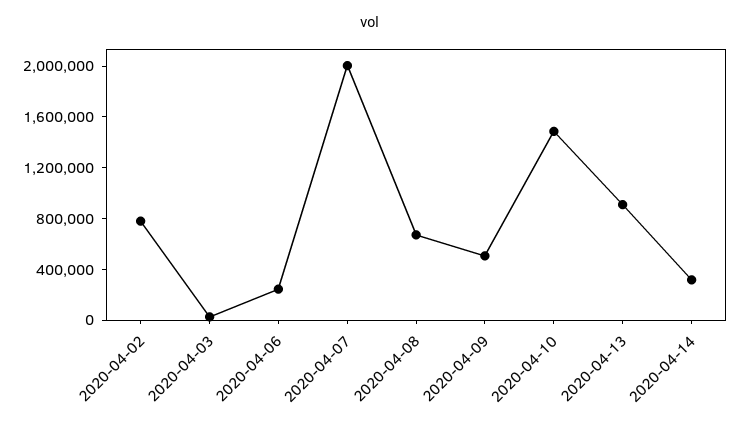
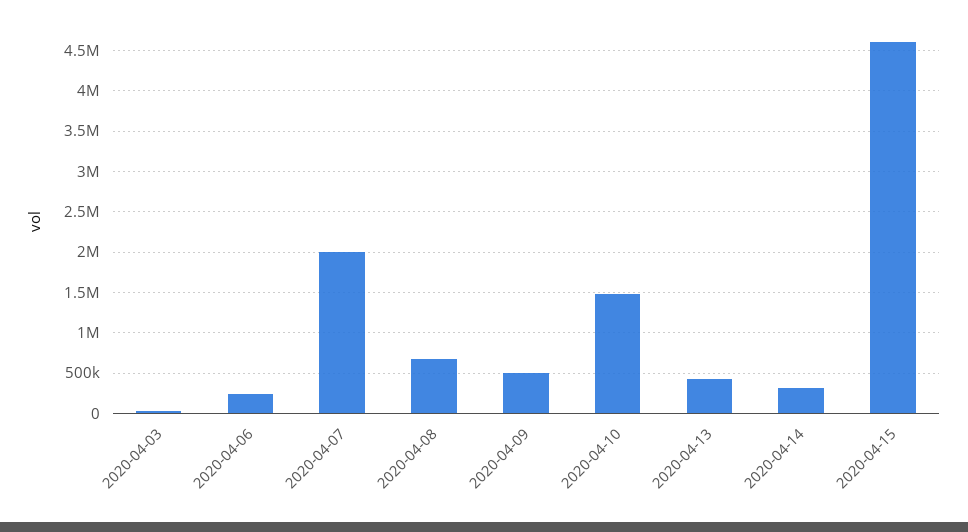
2020-04-02: 800000 -> none
2020-04-13: 900000 -> 400000
2020-04-15: none -> 4600000

